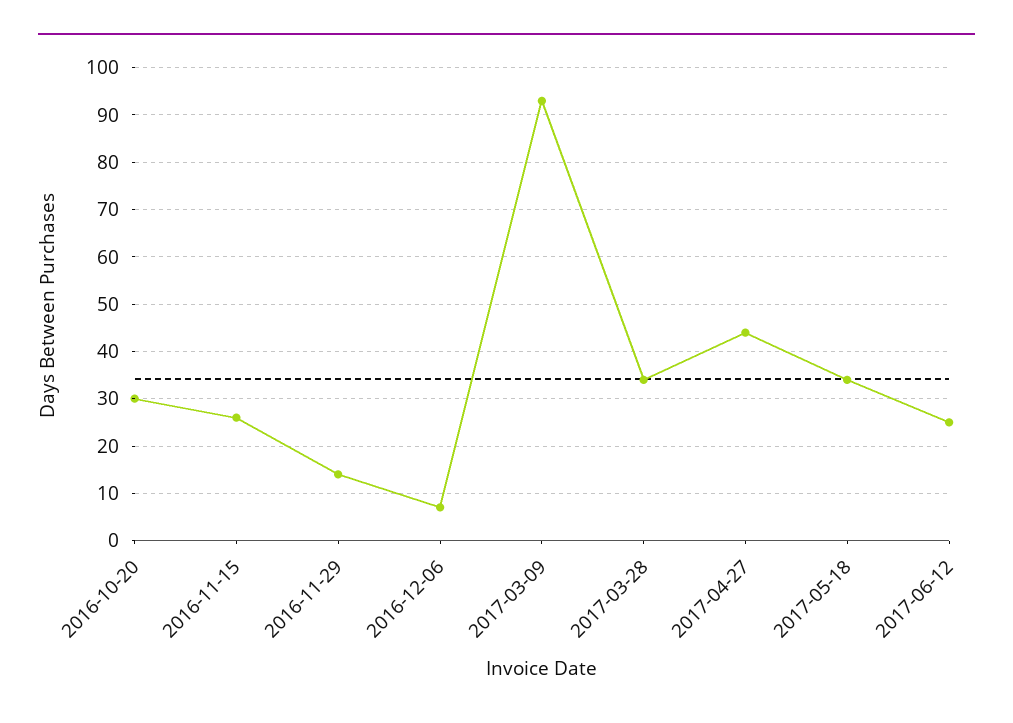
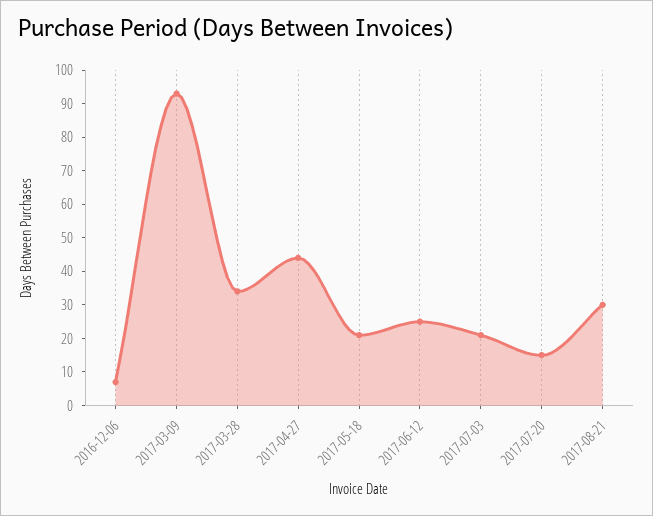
2016-10-20: 30 -> none
2016-11-15: 25 -> none
2016-11-29: 15 -> none
2017-05-18: 35 -> 20
2017-07-03: none -> 20
2017-07-20: none -> 15
2017-08-21: none -> 30

